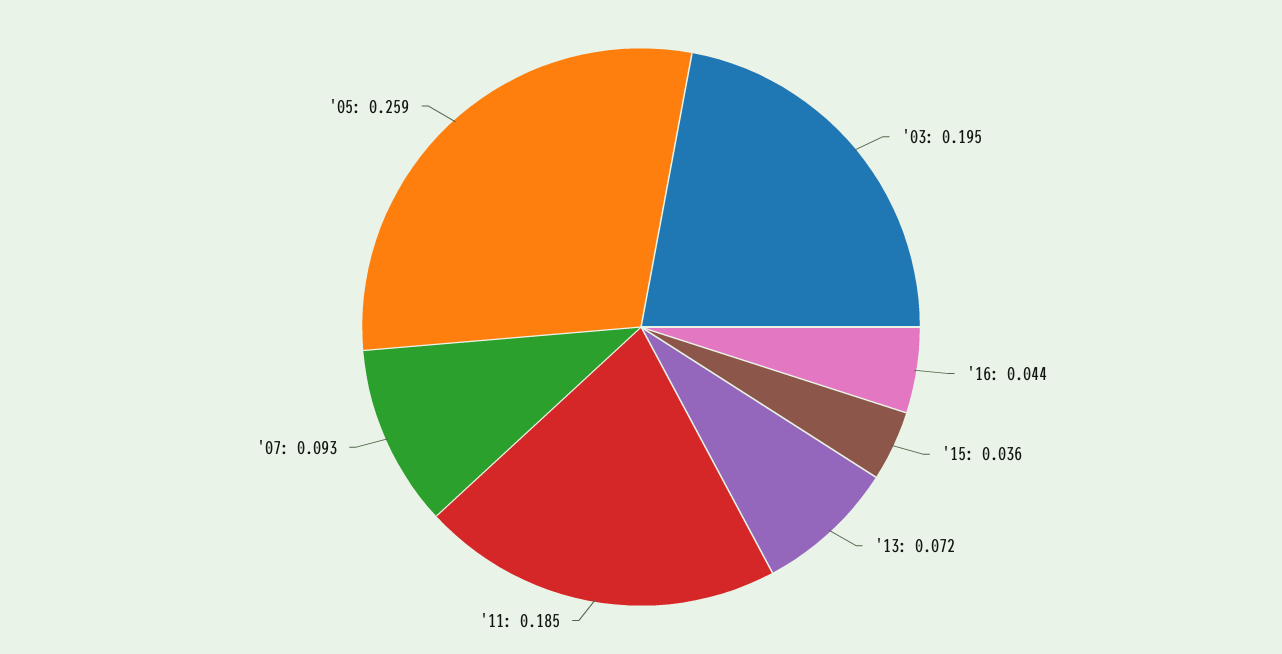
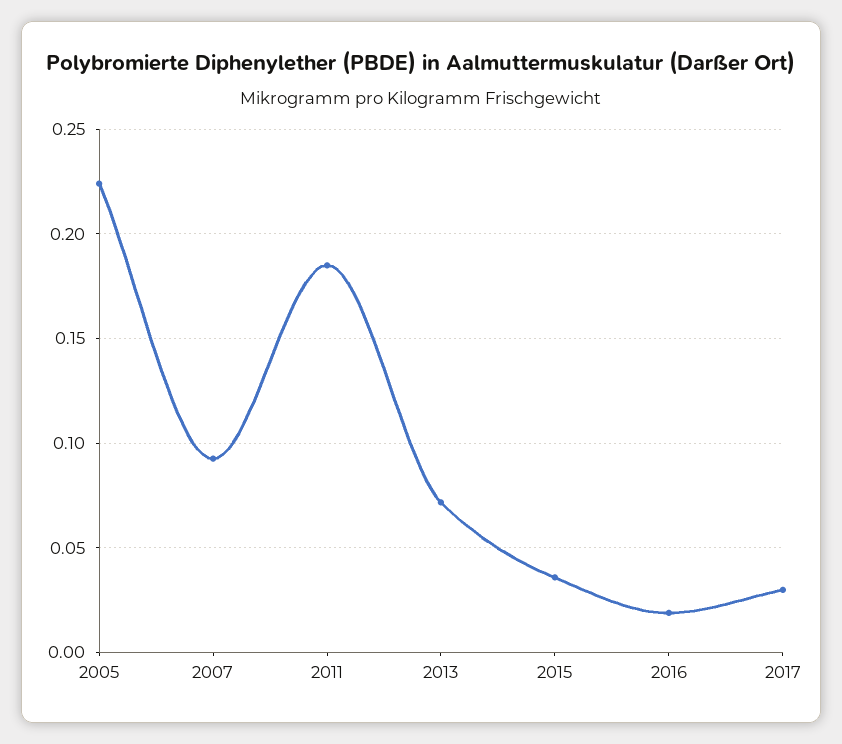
'03: 0.195 -> none
'16: 0.044 -> 0.02
'05: 0.259 -> 0.225
2017: none -> 0.03

